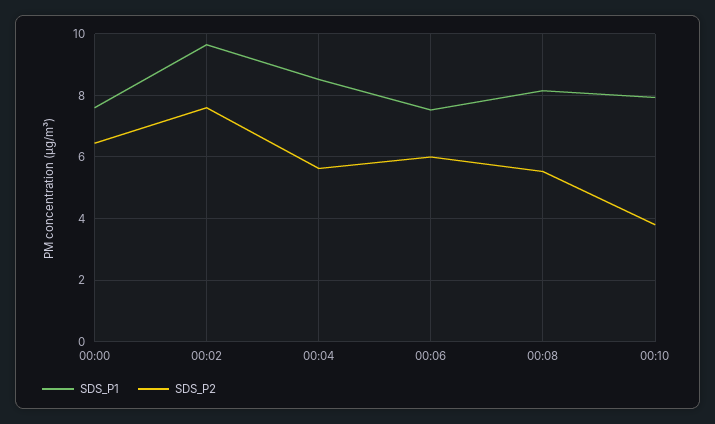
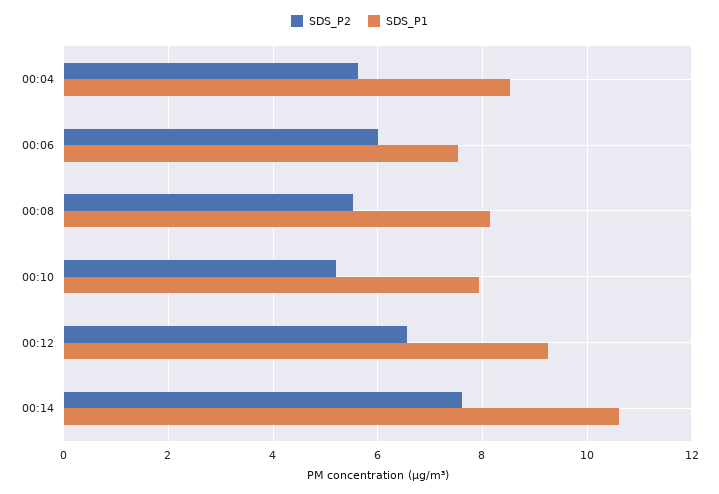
SDS_P1, 00:00: 7.6 -> none
SDS_P2, 00:00: 6.4 -> none
SDS_P1, 00:02: 9.6 -> none
SDS_P2, 00:02: 7.6 -> none
SDS_P2, 00:10: 3.8 -> 5.2
SDS_P2, 00:12: none -> 6.6
SDS_P1, 00:12: none -> 9.2
SDS_P2, 00:14: none -> 7.6
SDS_P1, 00:14: none -> 10.6

